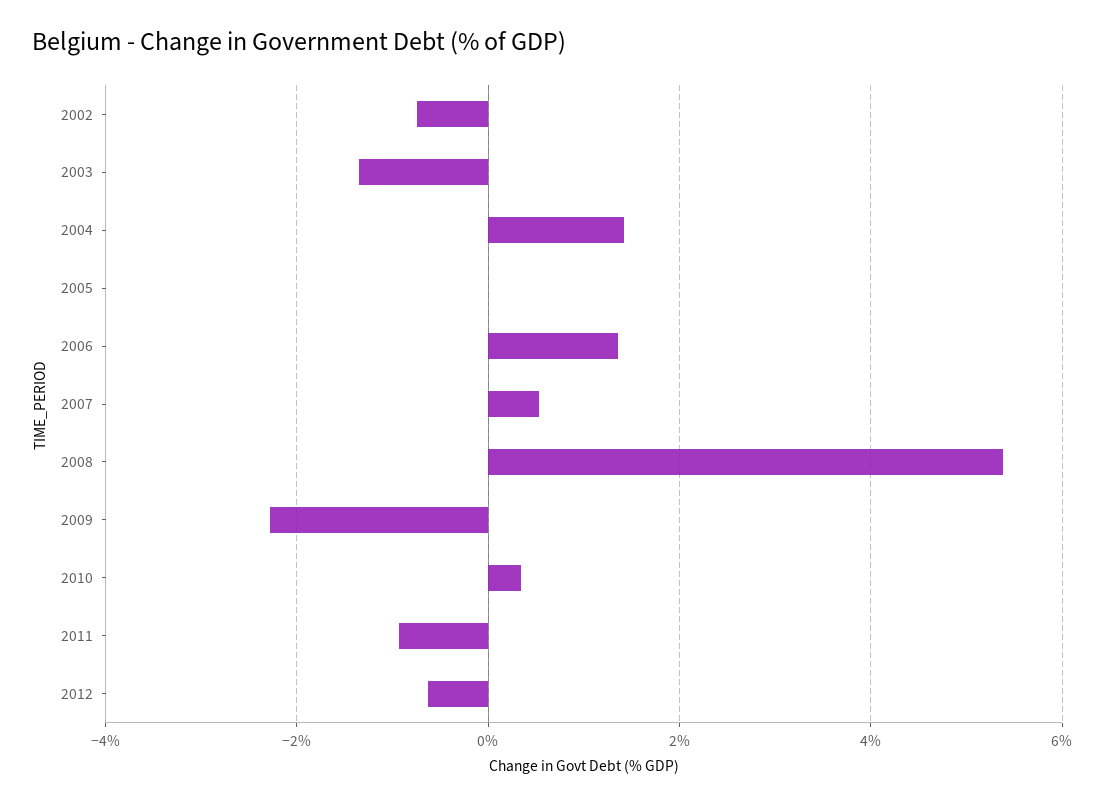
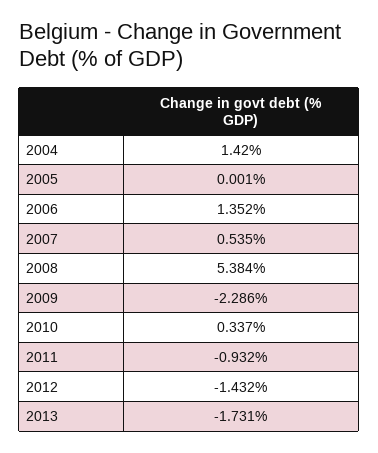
2002: -0.8 -> none
2003: -1.4 -> none
2012: -0.6 -> -1.432
2013: none -> -1.731

